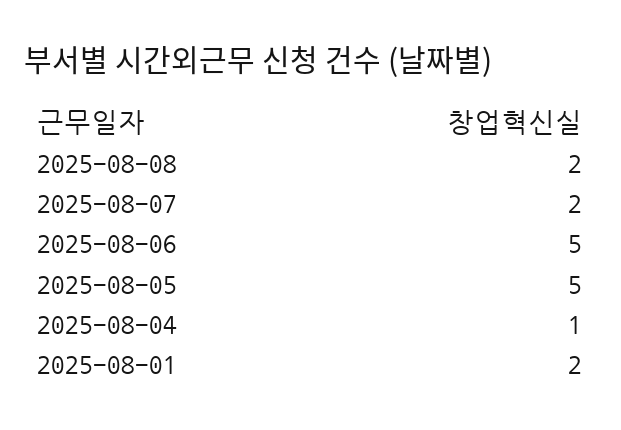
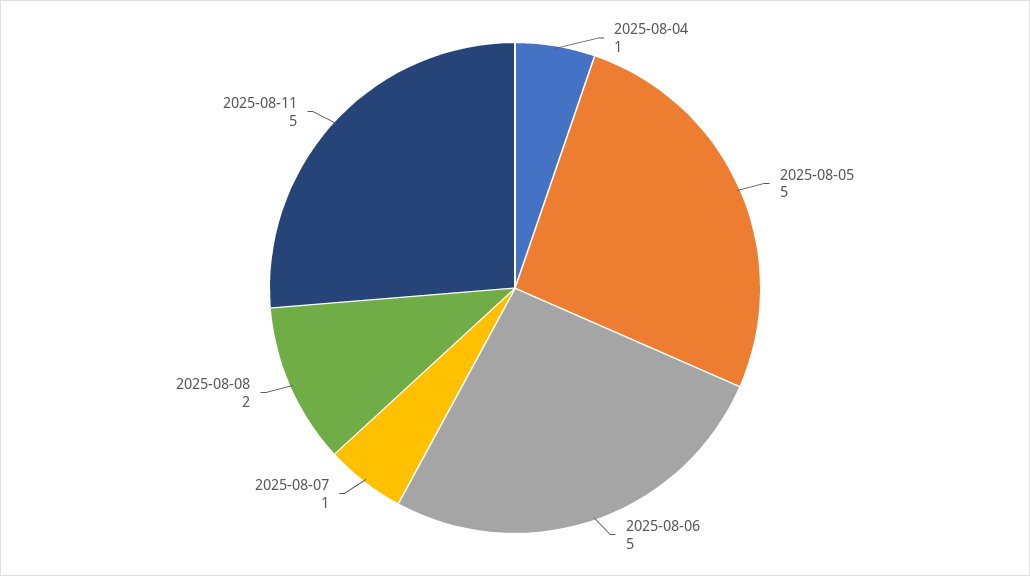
2025-08-07: 2 -> 1
2025-08-01: 2 -> none
2025-08-11: none -> 5

